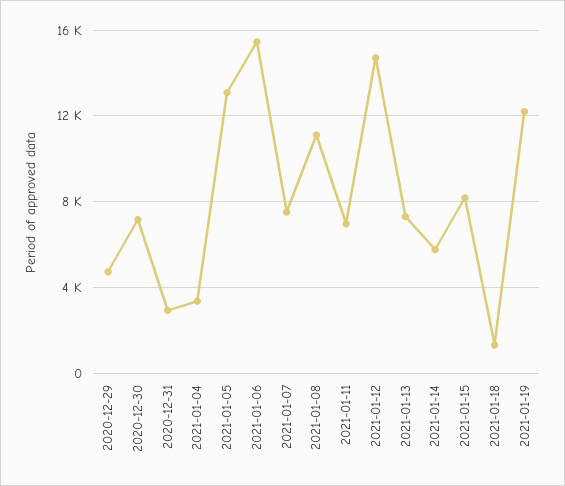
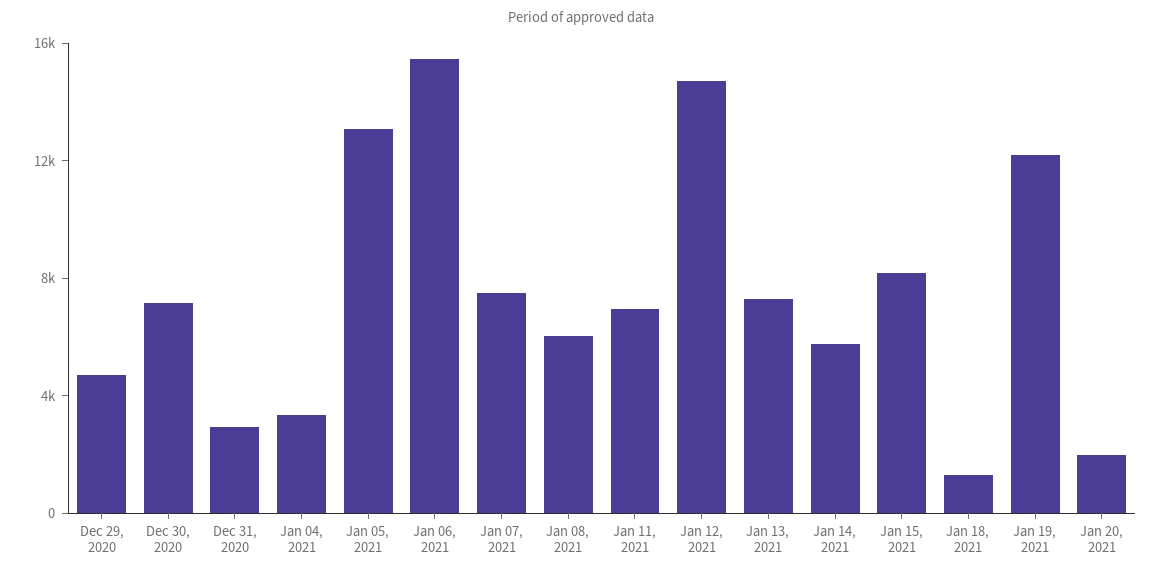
2021-01-08: 11000 -> 6000
Jan 20, 2021: none -> 2000

